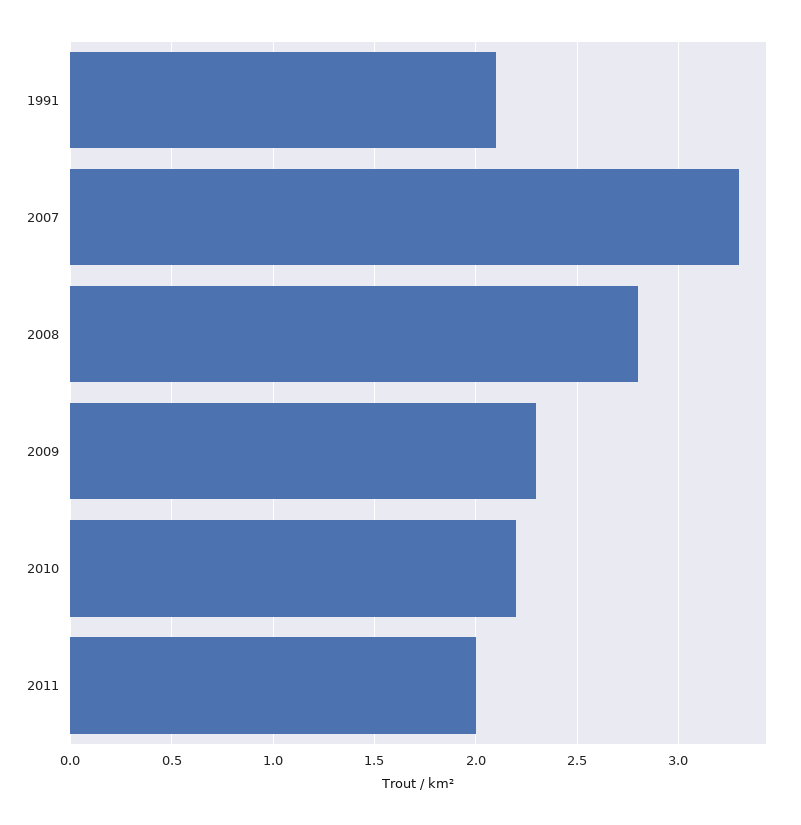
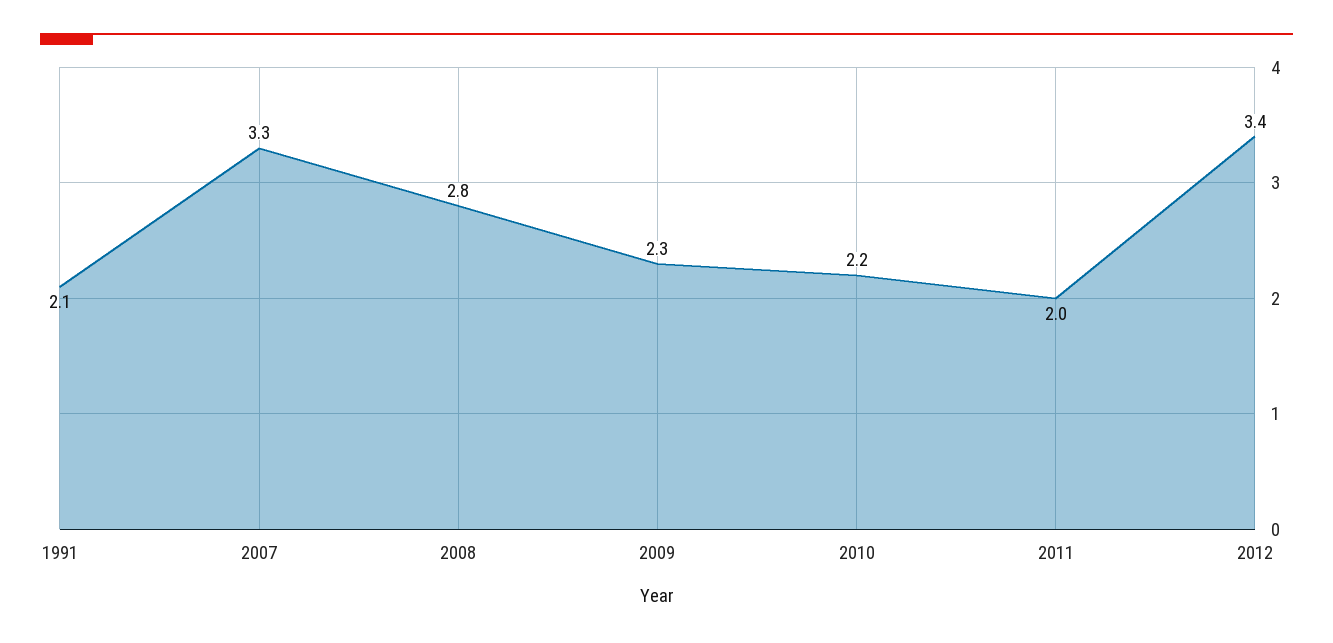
2012: none -> 3.4

